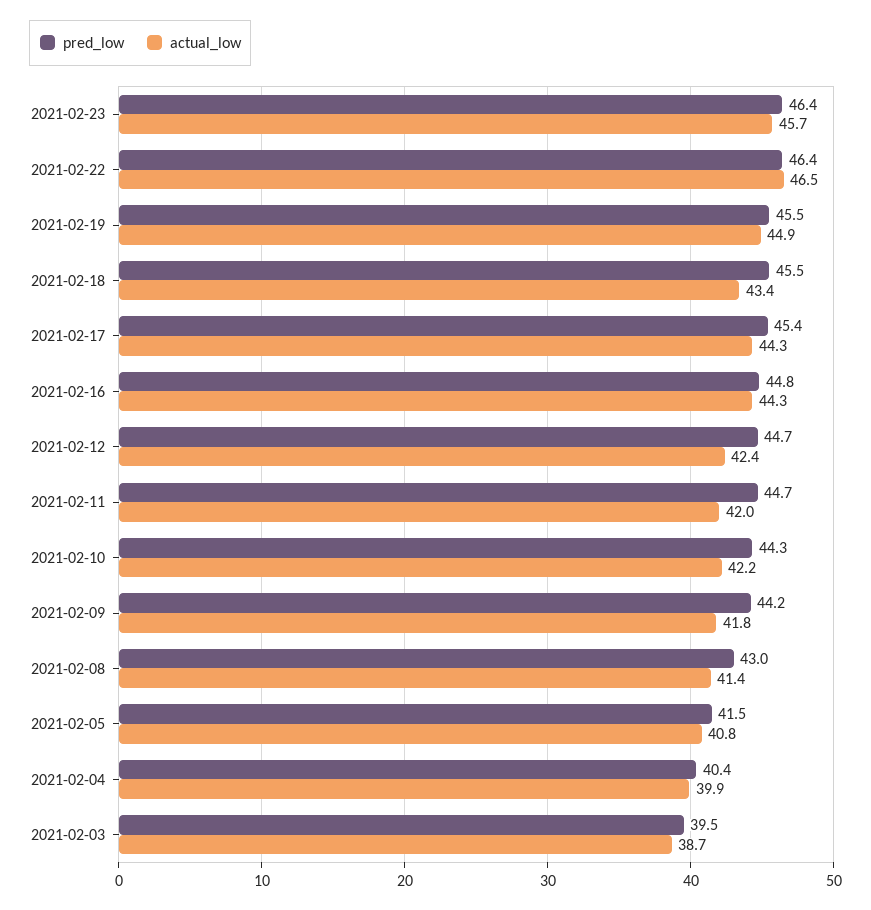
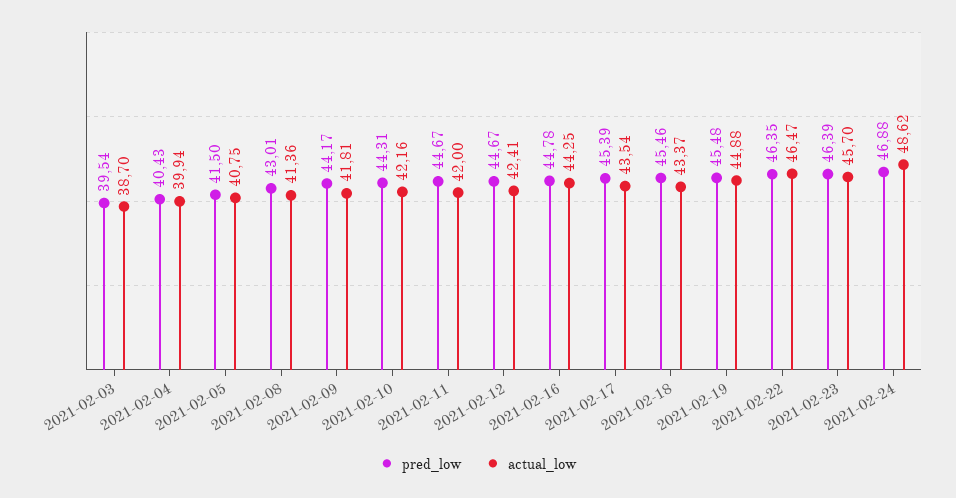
actual_low, 2021-02-17: 44.3 -> 43.54
pred_low, 2021-02-24: none -> 46.88
actual_low, 2021-02-24: none -> 48.62

